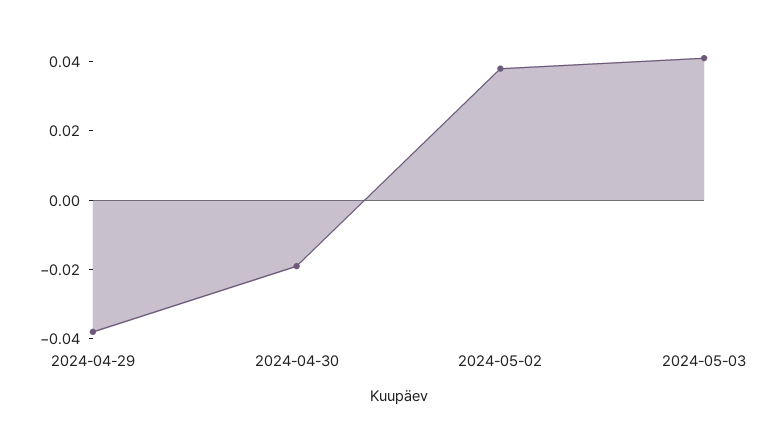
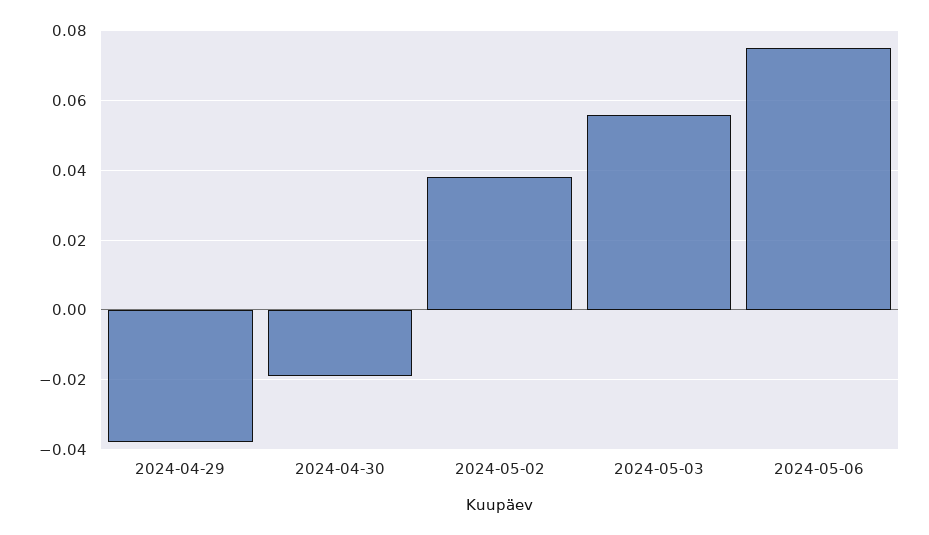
2024-05-03: 0.04 -> 0.055
2024-05-06: none -> 0.075

